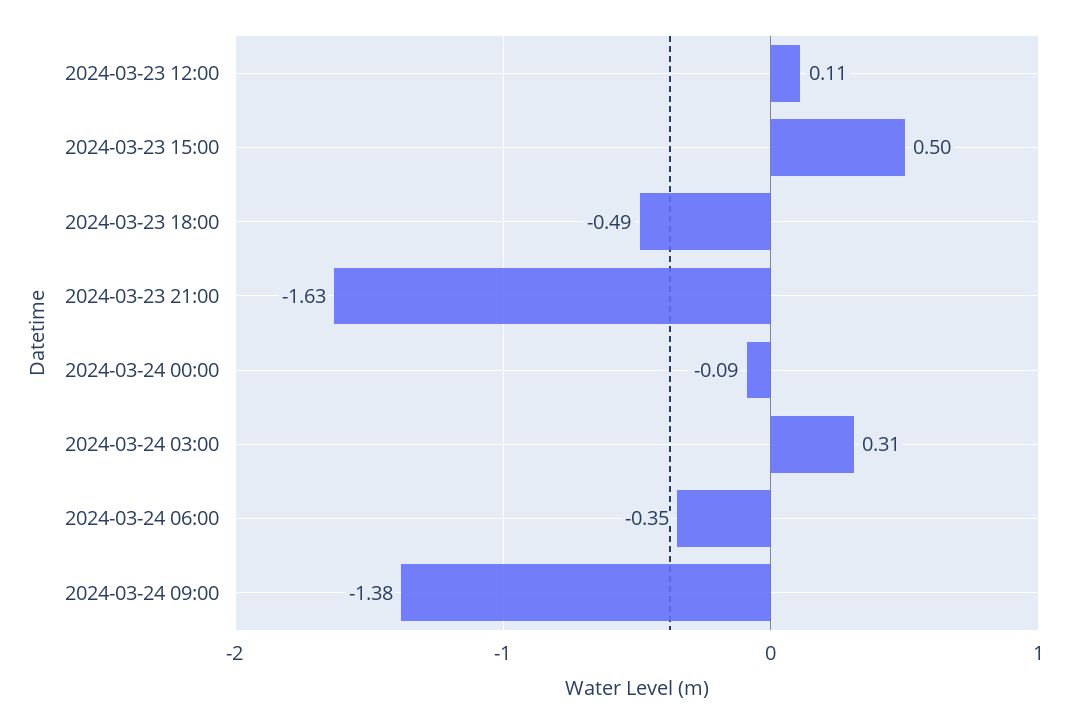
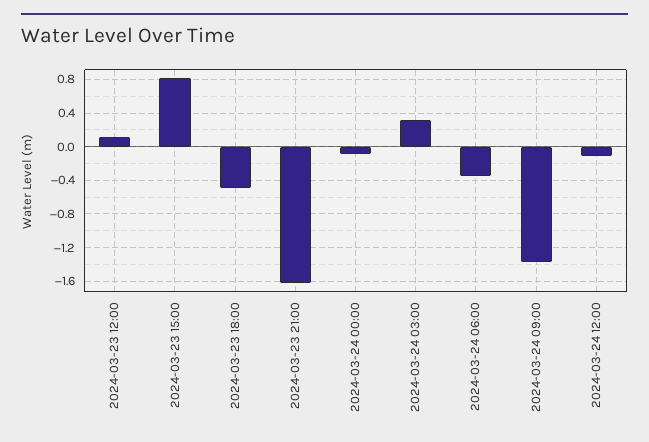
2024-03-23 15:00: 0.5 -> 0.8
2024-03-24 12:00: none -> -0.1

